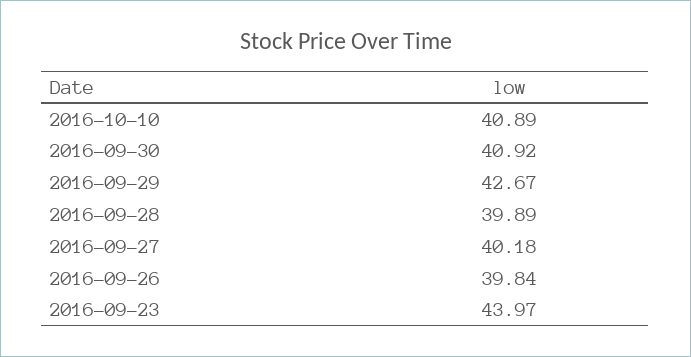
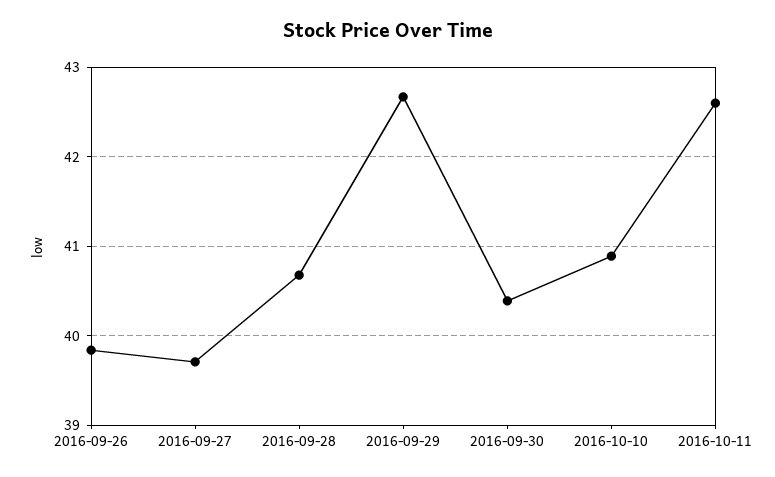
2016-09-30: 40.92 -> 40.4
2016-09-28: 39.89 -> 40.7
2016-09-27: 40.18 -> 39.7
2016-09-23: 43.97 -> none
2016-10-11: none -> 42.6

